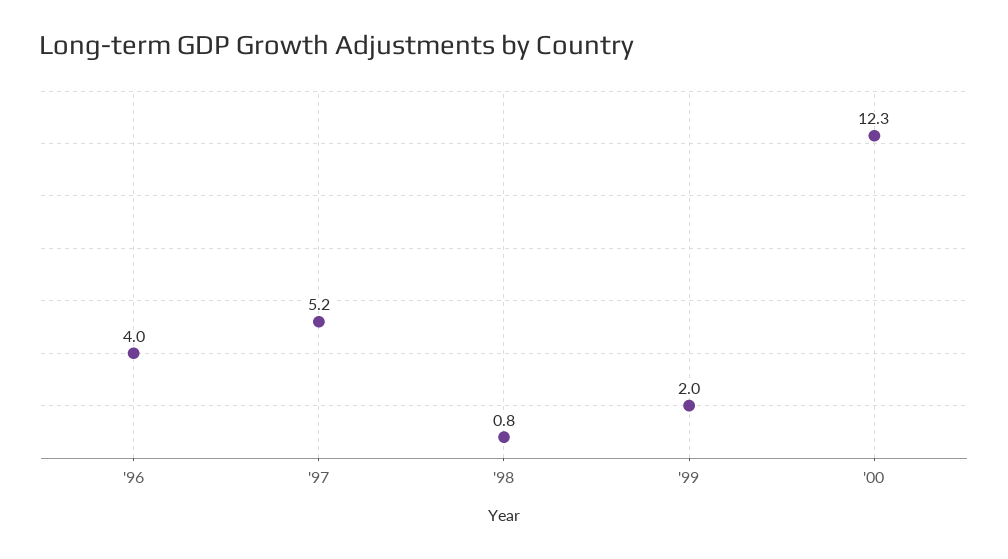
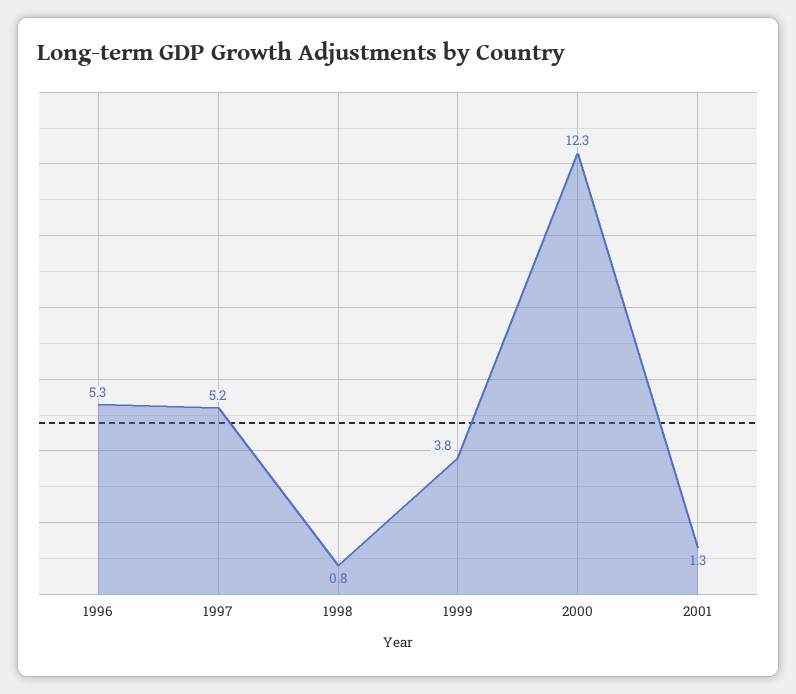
'96: 4 -> 5.3
'99: 2 -> 3.8
2001: none -> 1.3

